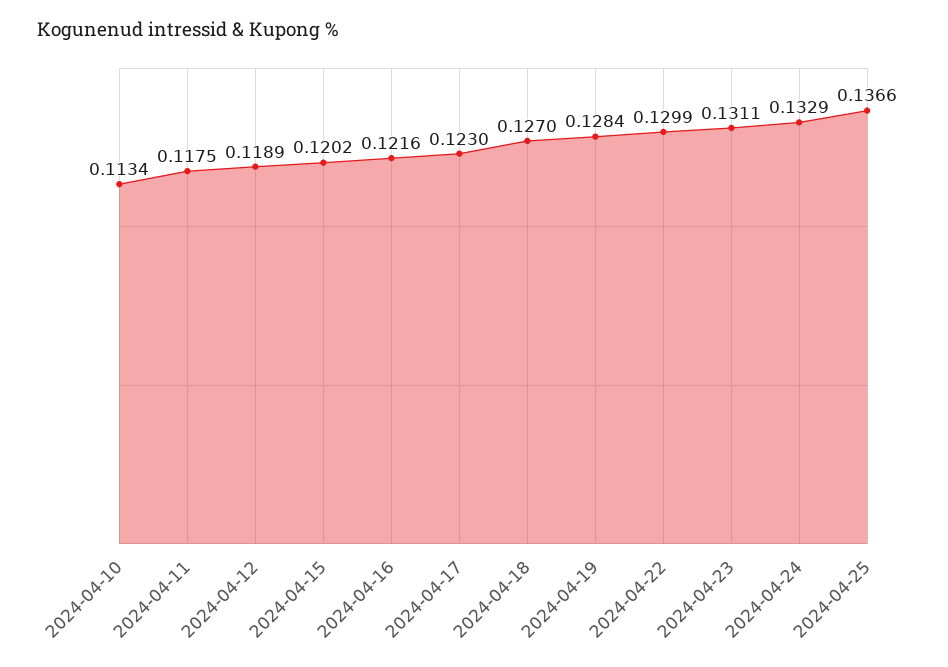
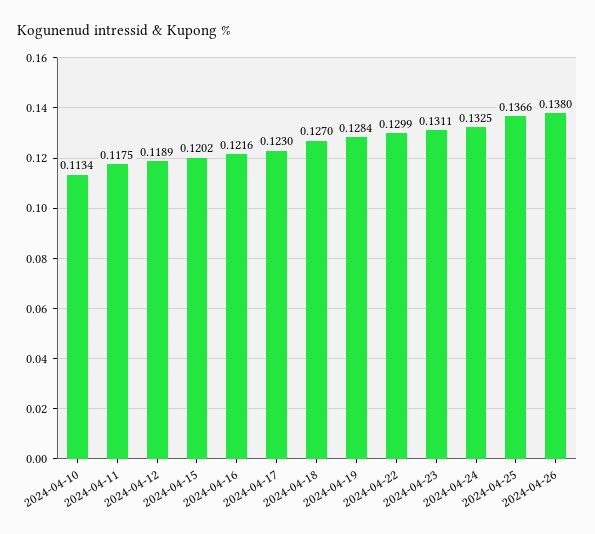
2024-04-24: 0.1329 -> 0.1325
2024-04-26: none -> 0.138

